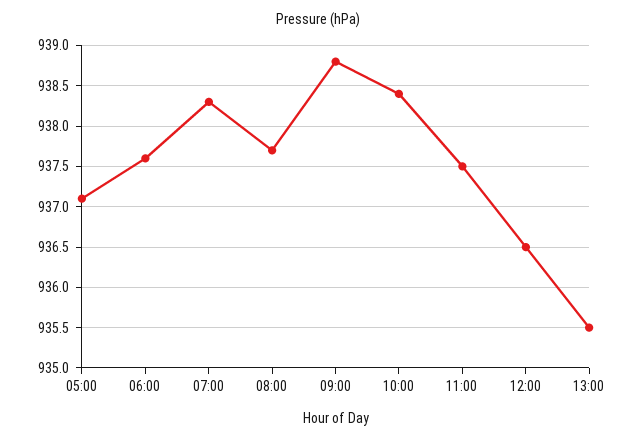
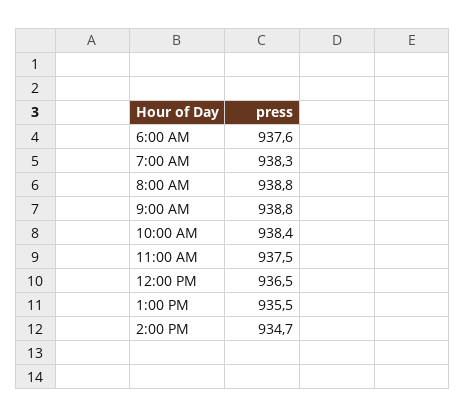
05:00: 937.1 -> none
08:00: 937.7 -> 938.8
2:00 PM: none -> 934.7

